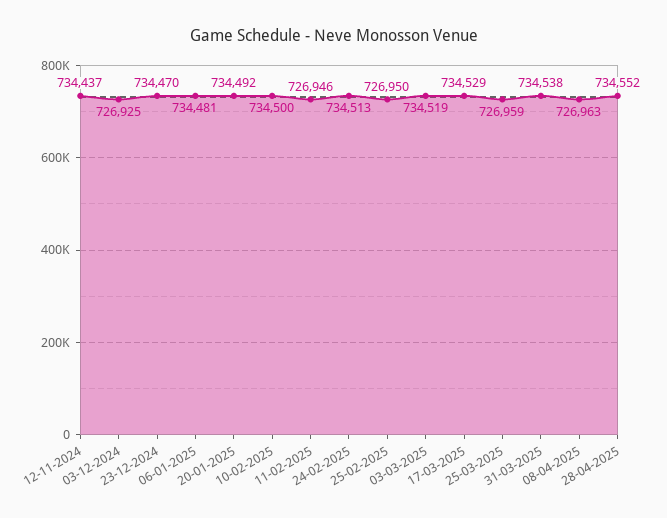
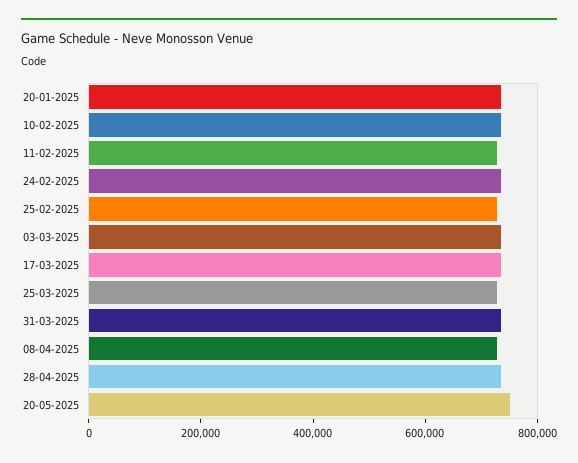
12-11-2024: 734437 -> none
03-12-2024: 726925 -> none
23-12-2024: 734470 -> none
06-01-2025: 734481 -> none
20-05-2025: none -> 750000

